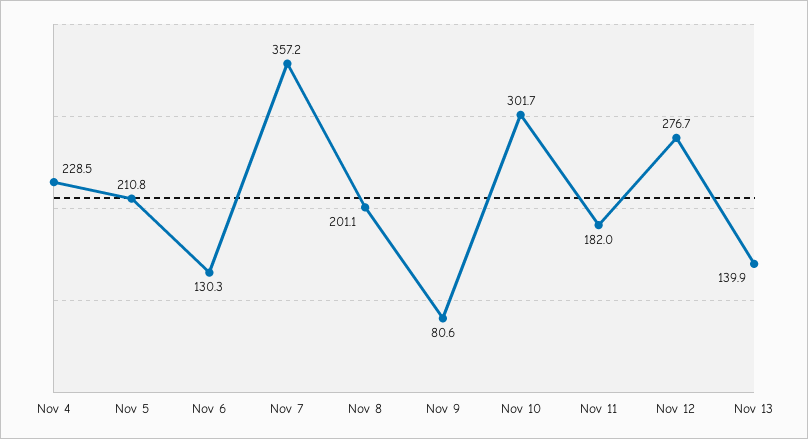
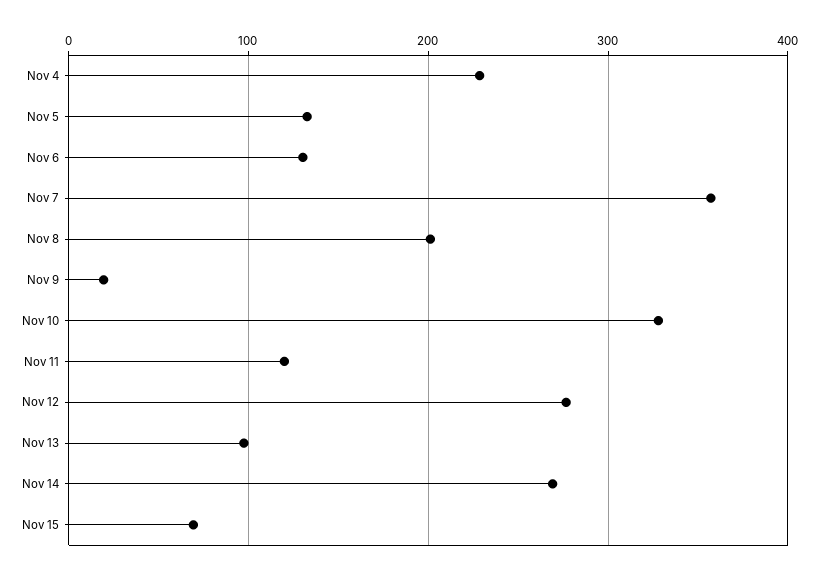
Nov 5: 210.8 -> 130
Nov 9: 80.6 -> 20
Nov 10: 301.7 -> 330
Nov 11: 182 -> 120
Nov 13: 139.9 -> 100
Nov 14: none -> 270
Nov 15: none -> 70

